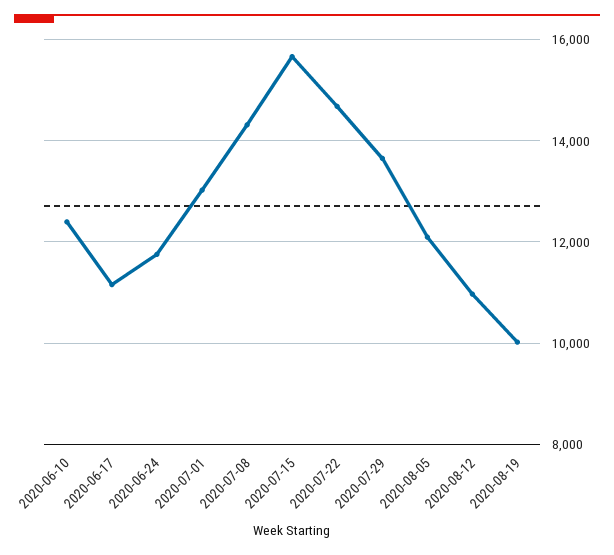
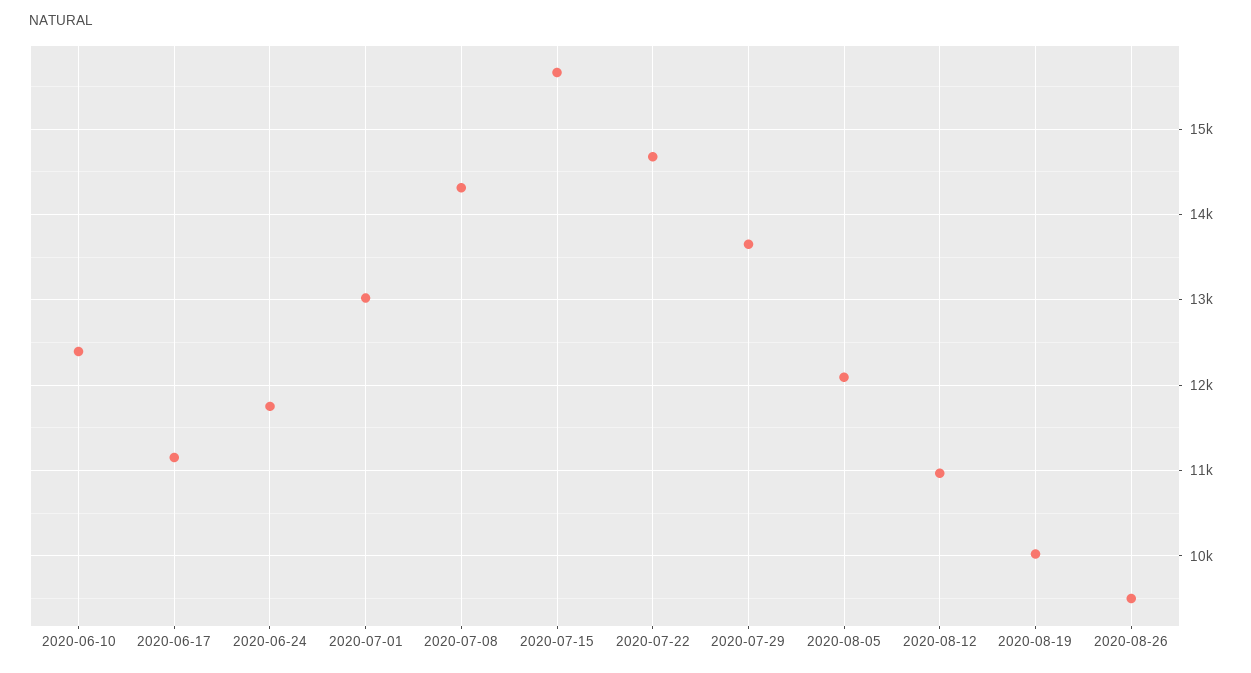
2020-08-26: none -> 9500

